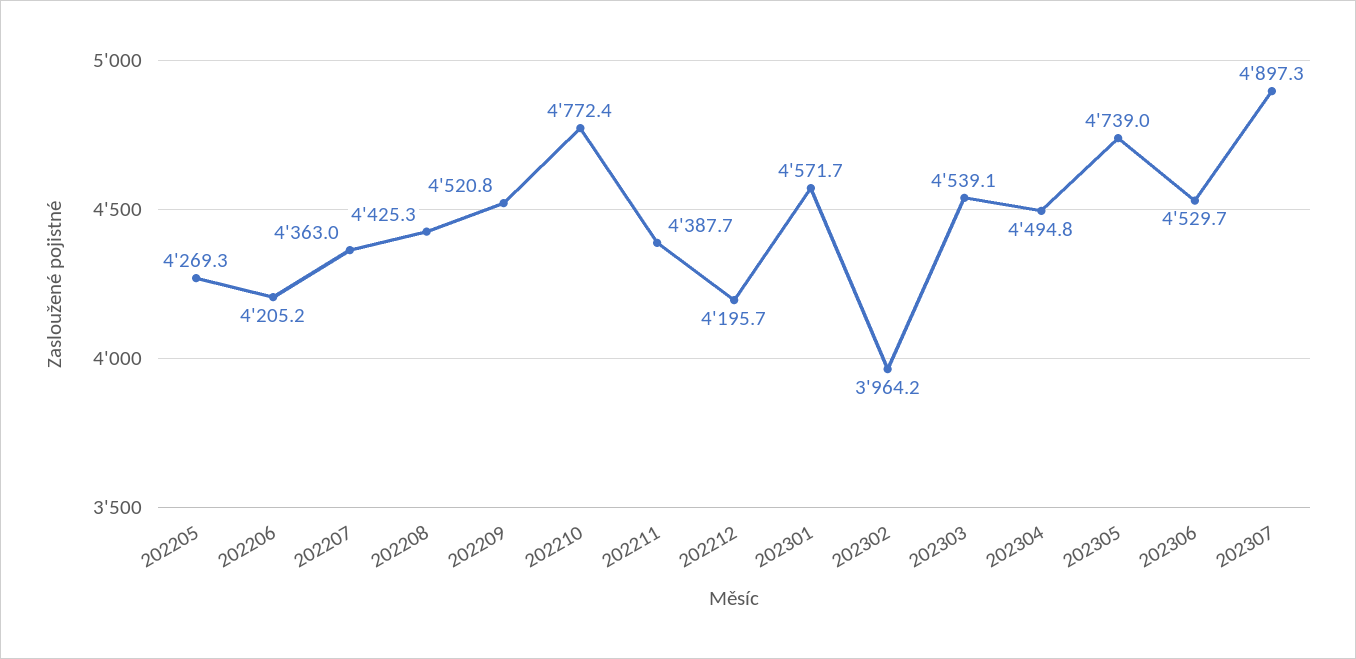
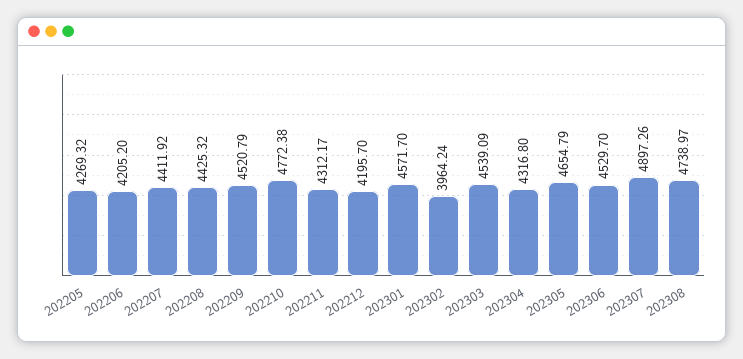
202207: 4363 -> 4411.92
202211: 4387.7 -> 4312.17
202304: 4494.8 -> 4316.8
202305: 4739 -> 4654.79
202308: none -> 4738.97

